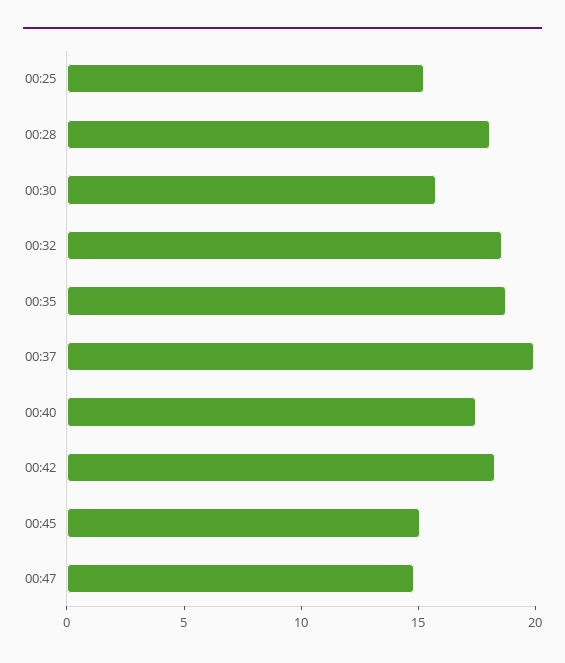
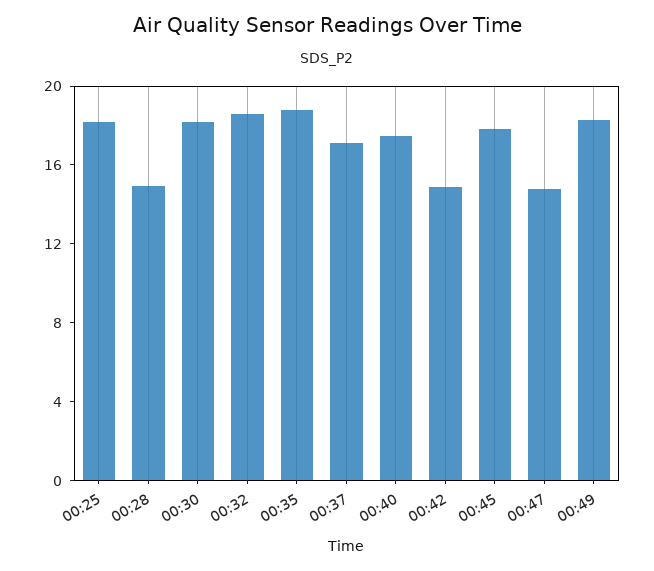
00:25: 15 -> 18
00:28: 18 -> 15
00:30: 16 -> 18
00:37: 20 -> 17
00:42: 18 -> 15
00:45: 15 -> 18
00:49: none -> 18

